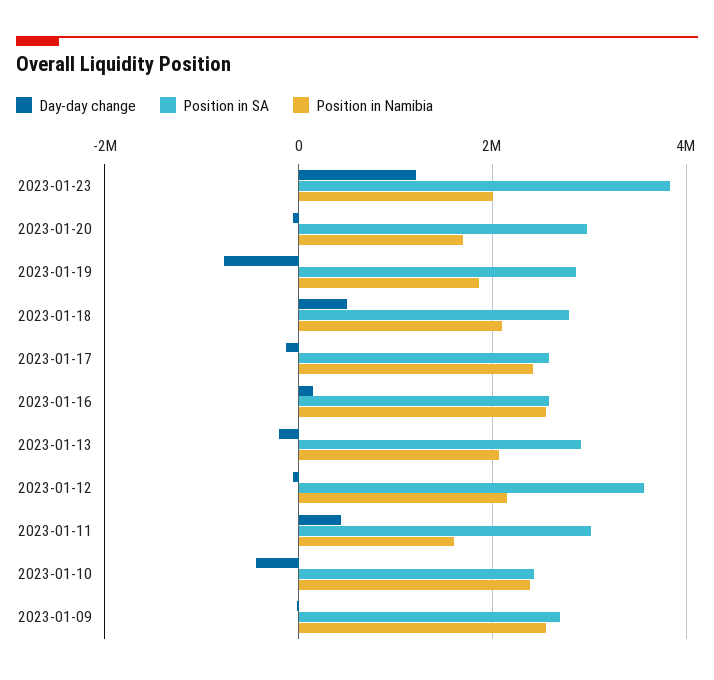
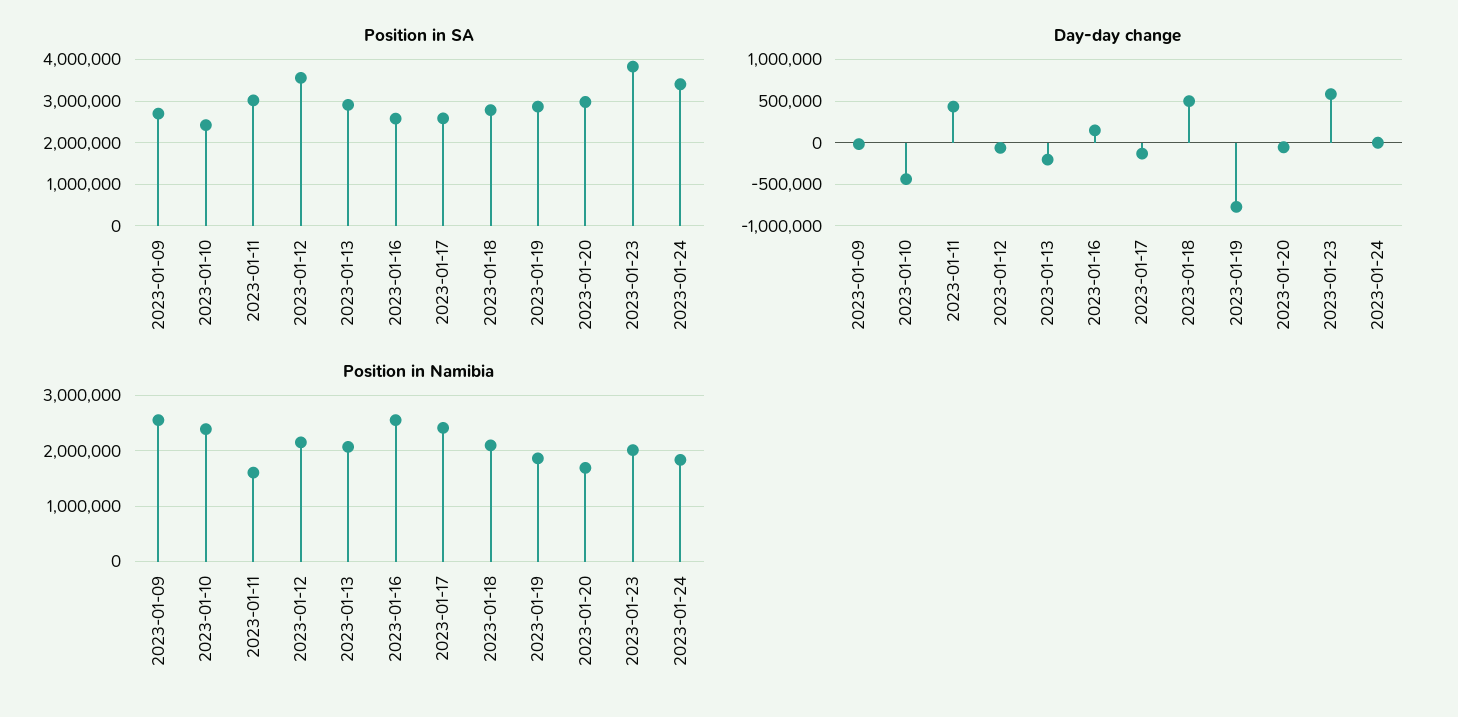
Day-day change, 2023-01-23: 1200000 -> 600000
Position in SA, 2023-01-24: none -> 3400000
Day-day change, 2023-01-24: none -> 0
Position in Namibia, 2023-01-24: none -> 1800000

